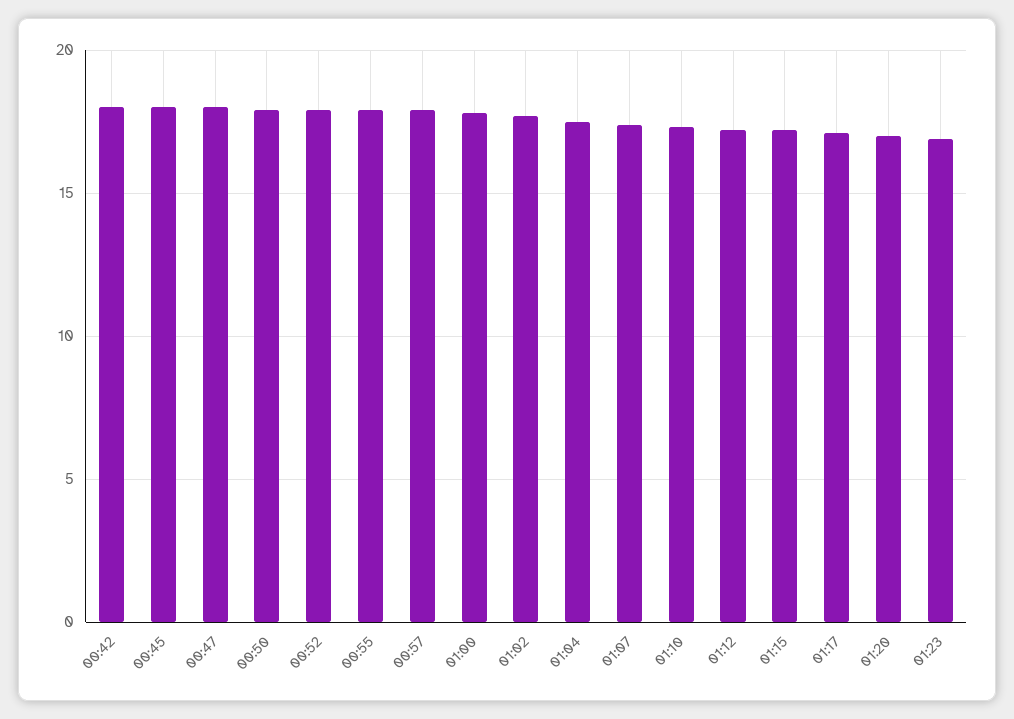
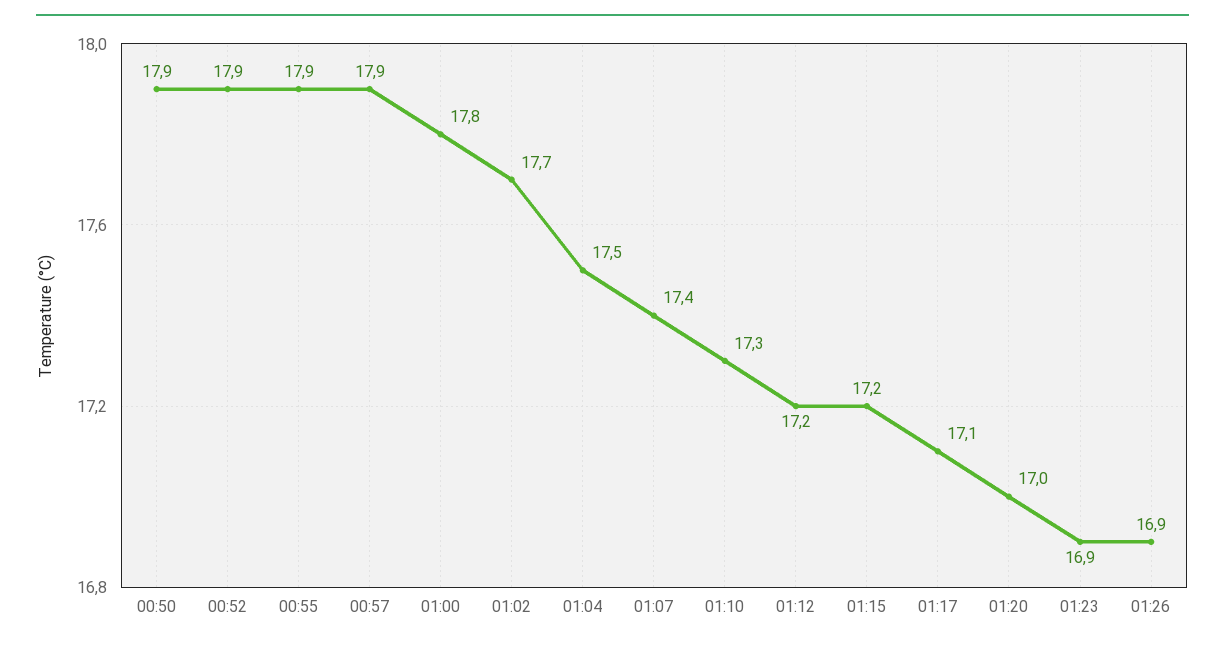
00:42: 18 -> none
00:45: 18 -> none
00:47: 18 -> none
01:26: none -> 16.9

